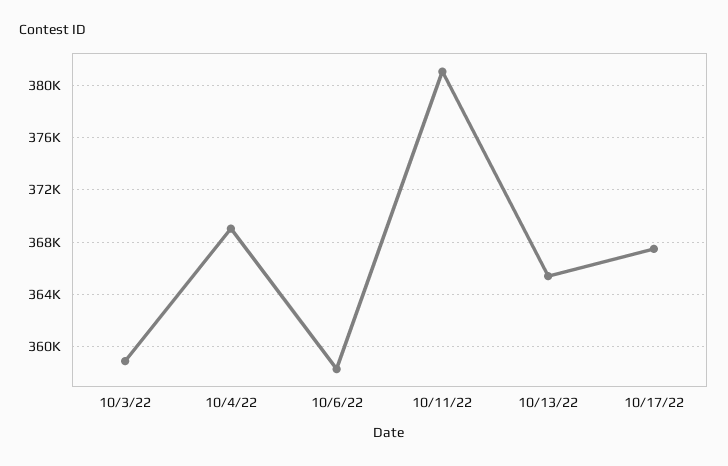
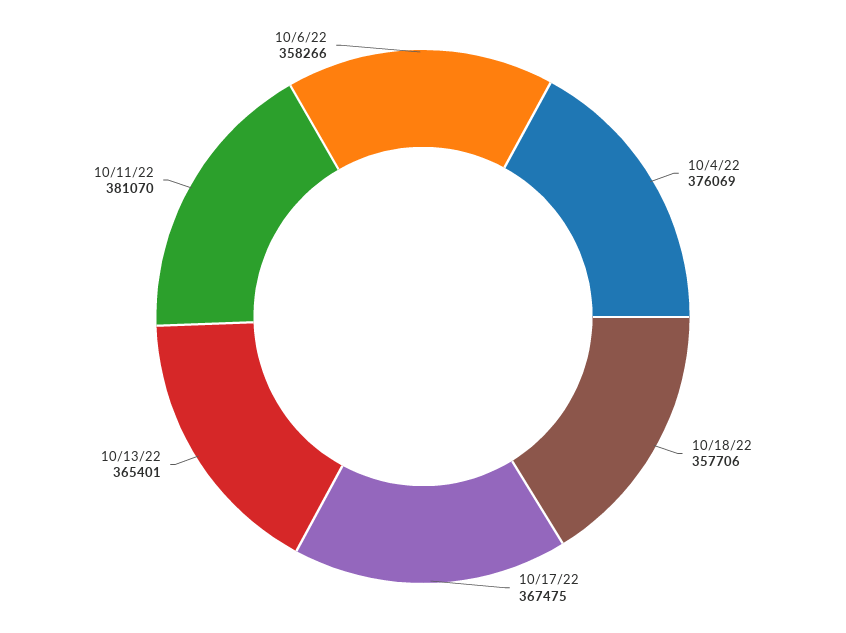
10/3/22: 359000 -> none
10/4/22: 369000 -> 376069
10/18/22: none -> 357706

